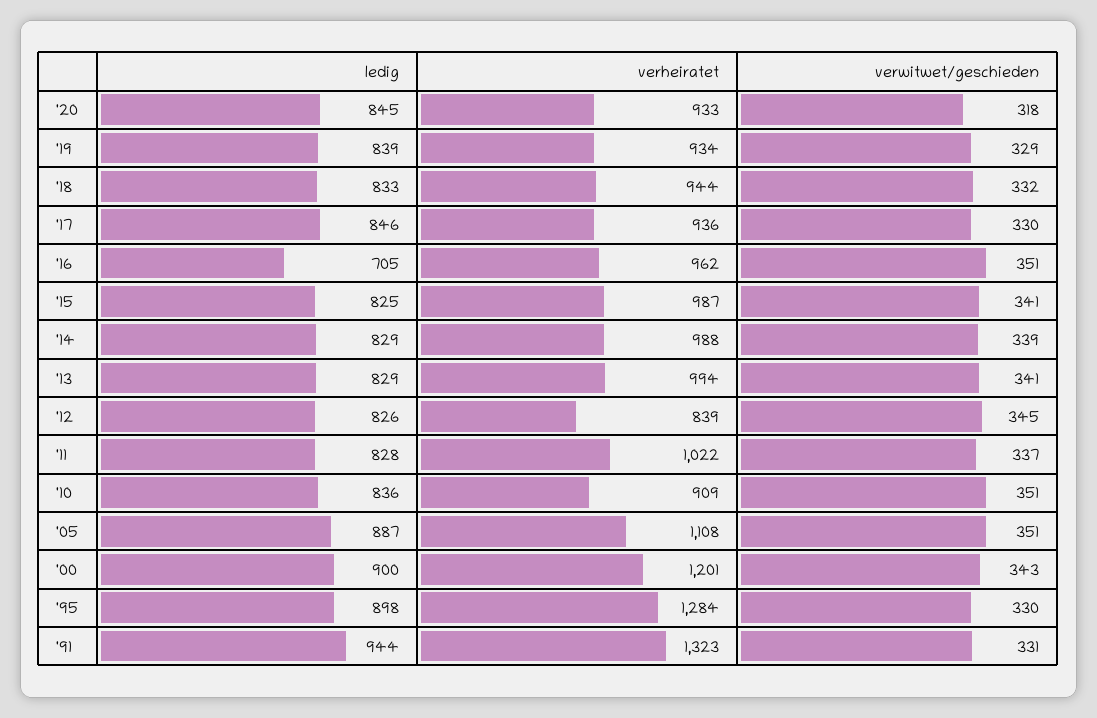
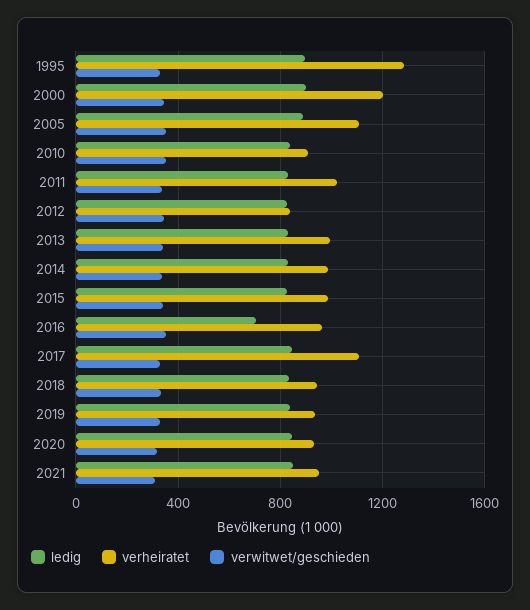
verheiratet, '17: 936 -> 1100
ledig, '91: 944 -> none
verheiratet, '91: 1323 -> none
verwitwet/geschieden, '91: 331 -> none
ledig, 2021: none -> 850
verheiratet, 2021: none -> 950
verwitwet/geschieden, 2021: none -> 300

